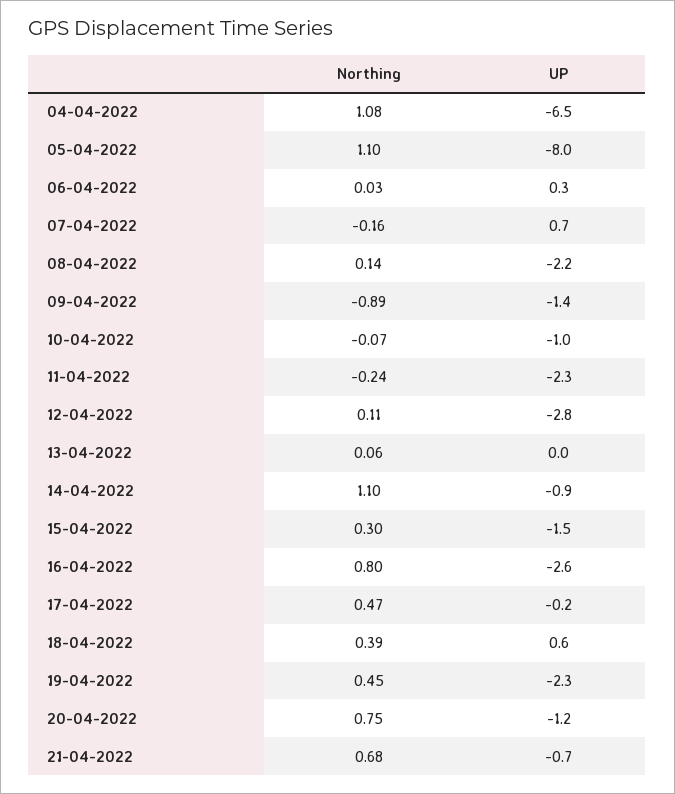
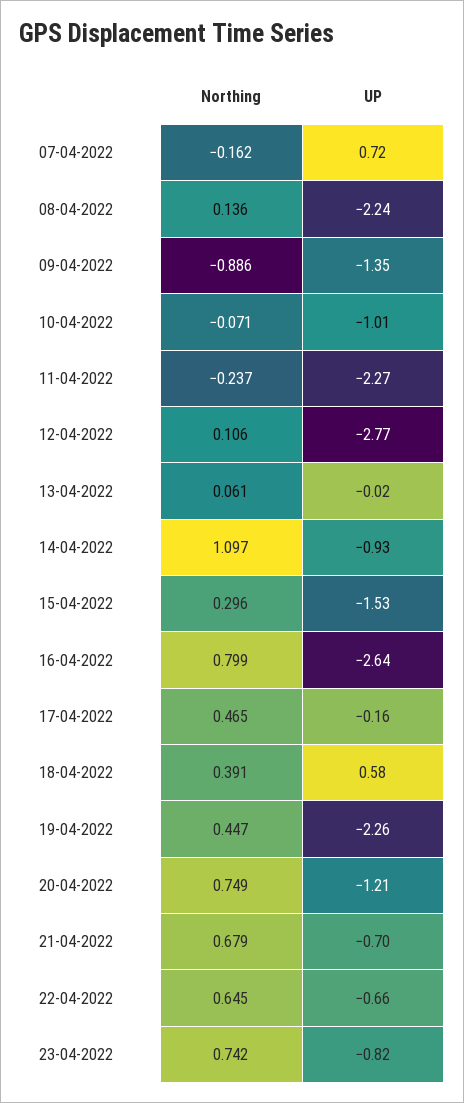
Northing, 04-04-2022: 1.08 -> none
UP, 04-04-2022: -6.5 -> none
Northing, 05-04-2022: 1.1 -> none
UP, 05-04-2022: -8 -> none
Northing, 06-04-2022: 0.03 -> none
UP, 06-04-2022: 0.3 -> none
Northing, 22-04-2022: none -> 0.645
UP, 22-04-2022: none -> -0.66
Northing, 23-04-2022: none -> 0.742
UP, 23-04-2022: none -> -0.82

